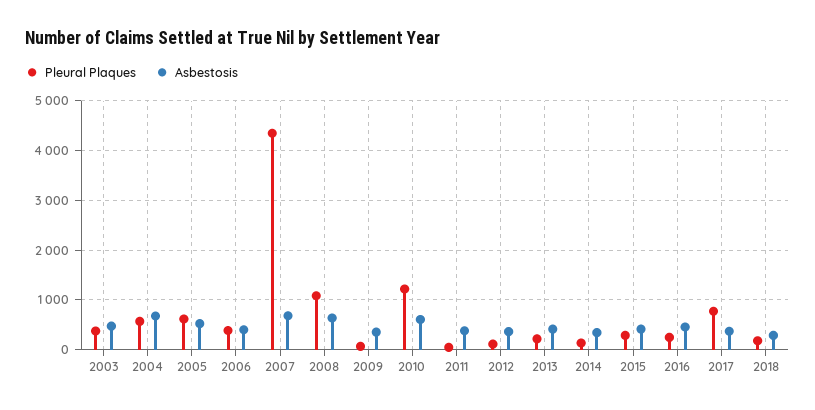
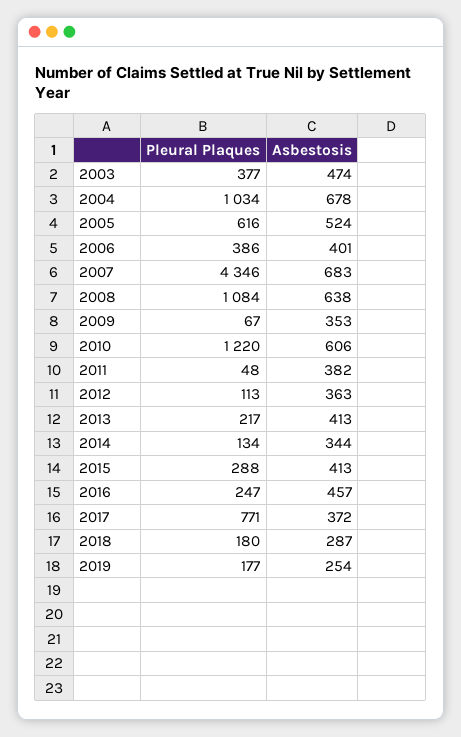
Pleural Plaques, 2004: 600 -> 1034
Pleural Plaques, 2019: none -> 177
Asbestosis, 2019: none -> 254

